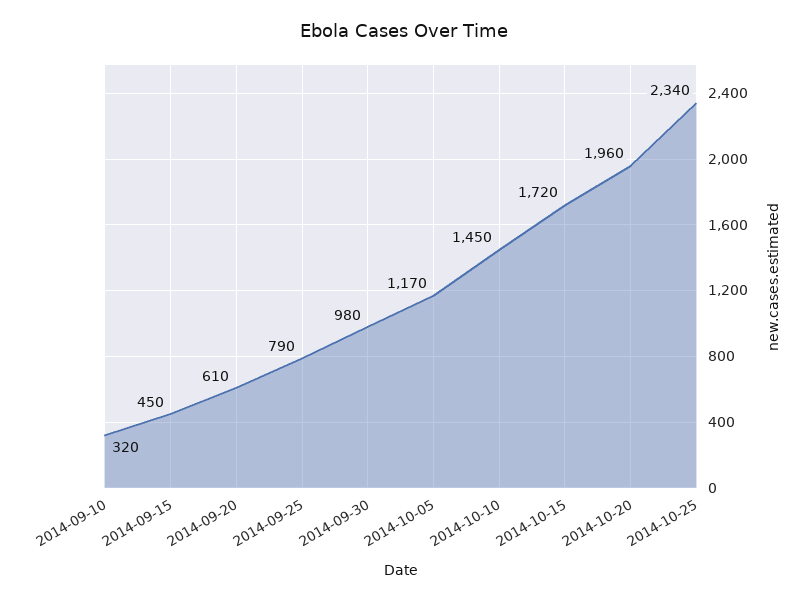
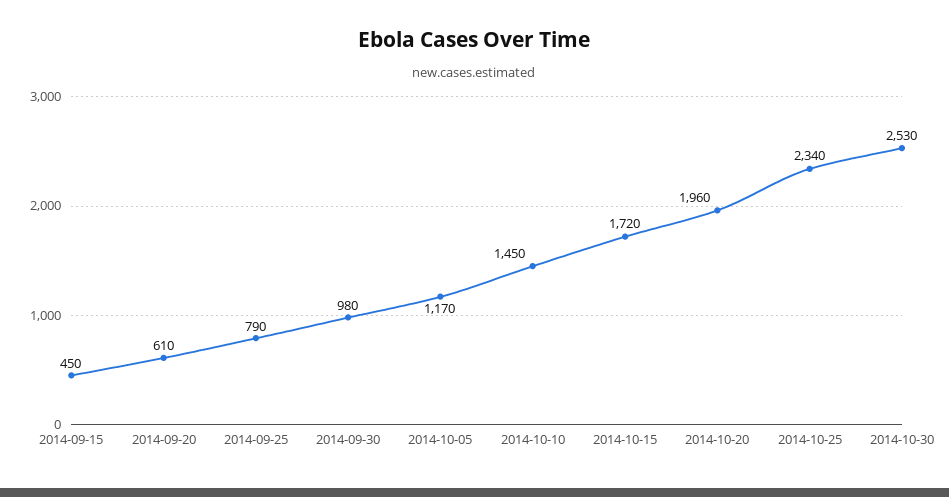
2014-09-10: 320 -> none
2014-10-30: none -> 2530

